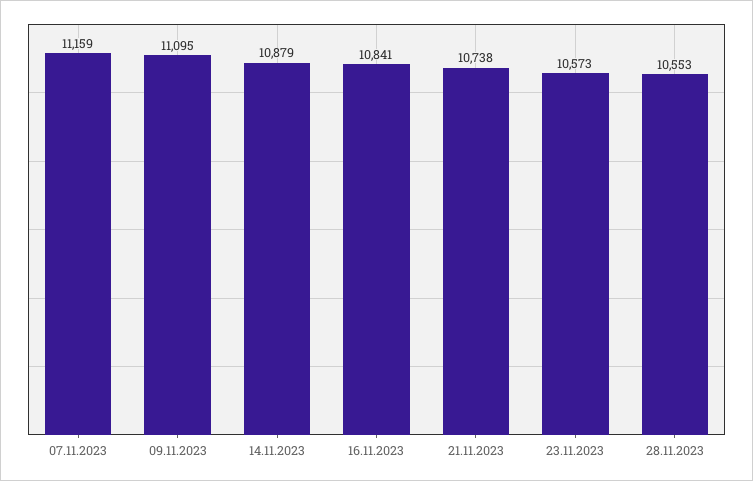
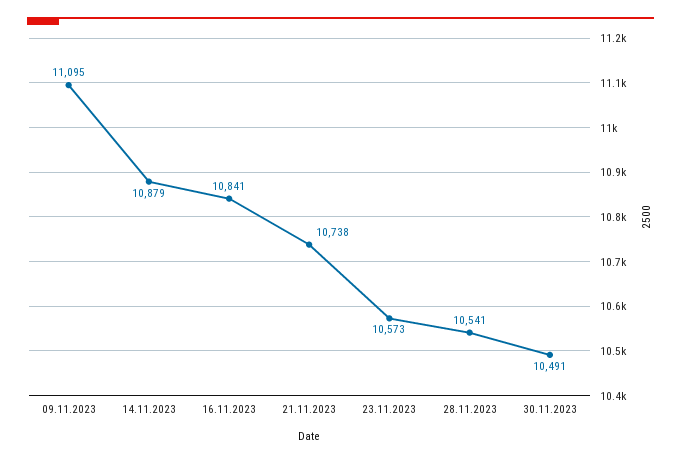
07.11.2023: 11159 -> none
28.11.2023: 10553 -> 10541
30.11.2023: none -> 10491

